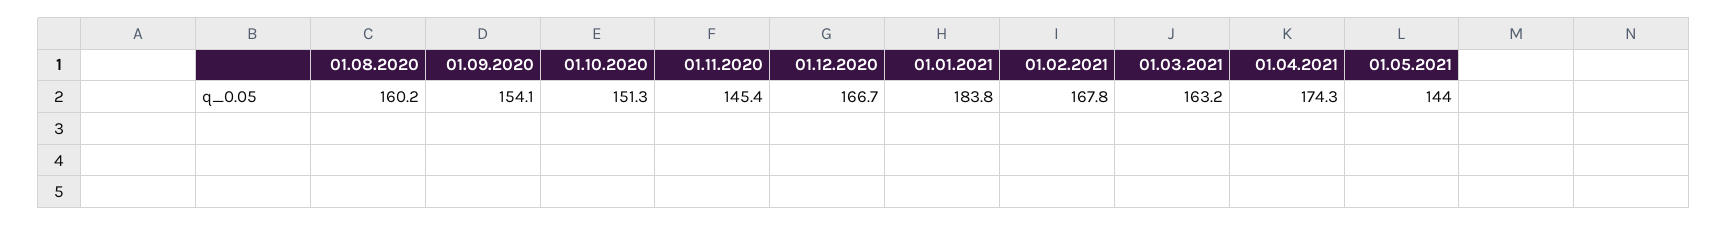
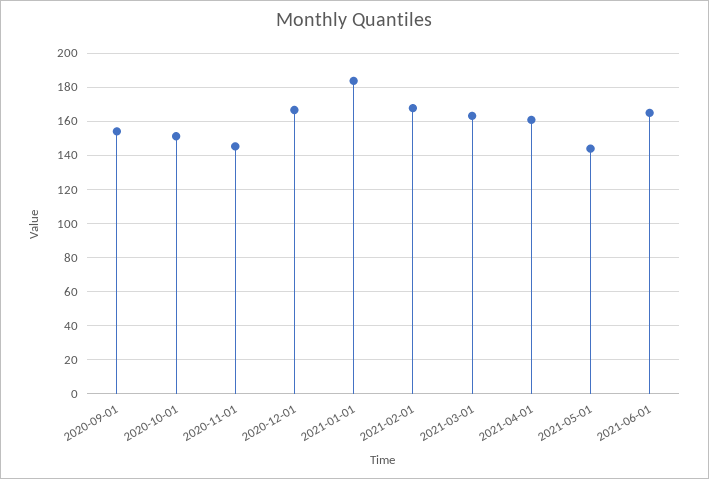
01.08.2020: 160.2 -> none
01.04.2021: 174.3 -> 160
2021-06-01: none -> 165

